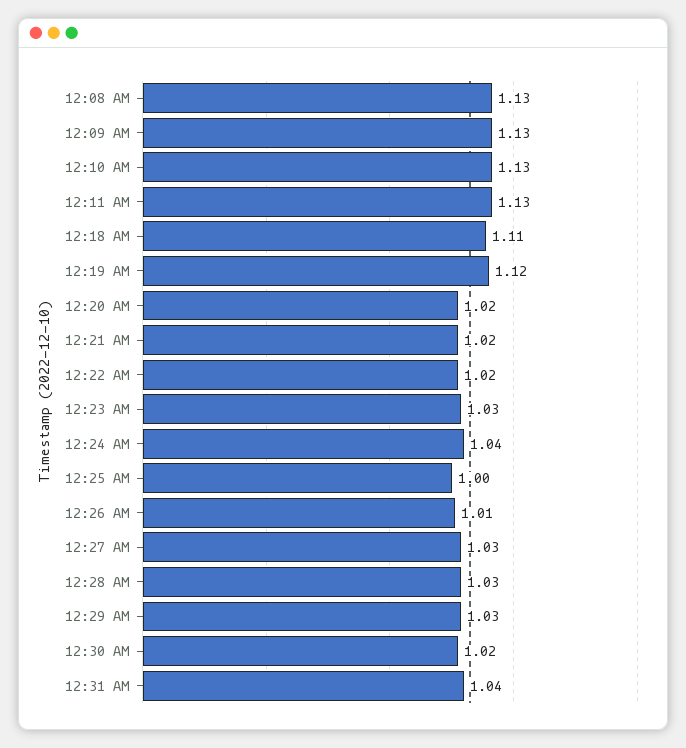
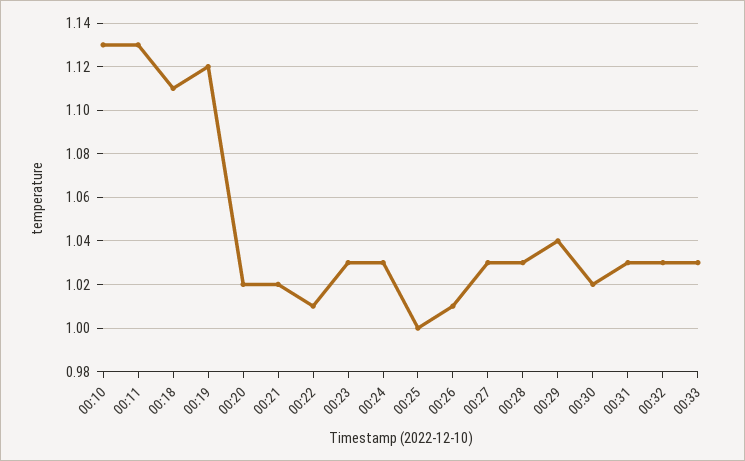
12:08 AM: 1.13 -> none
12:09 AM: 1.13 -> none
12:22 AM: 1.02 -> 1.01
12:24 AM: 1.04 -> 1.03
12:29 AM: 1.03 -> 1.04
12:31 AM: 1.04 -> 1.03
00:32: none -> 1.03
00:33: none -> 1.03

